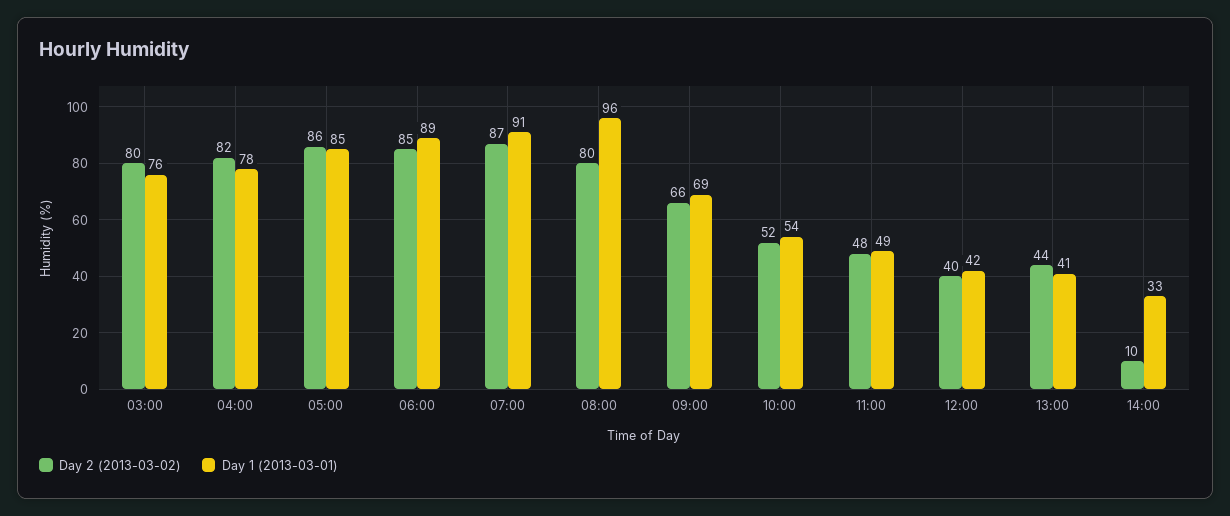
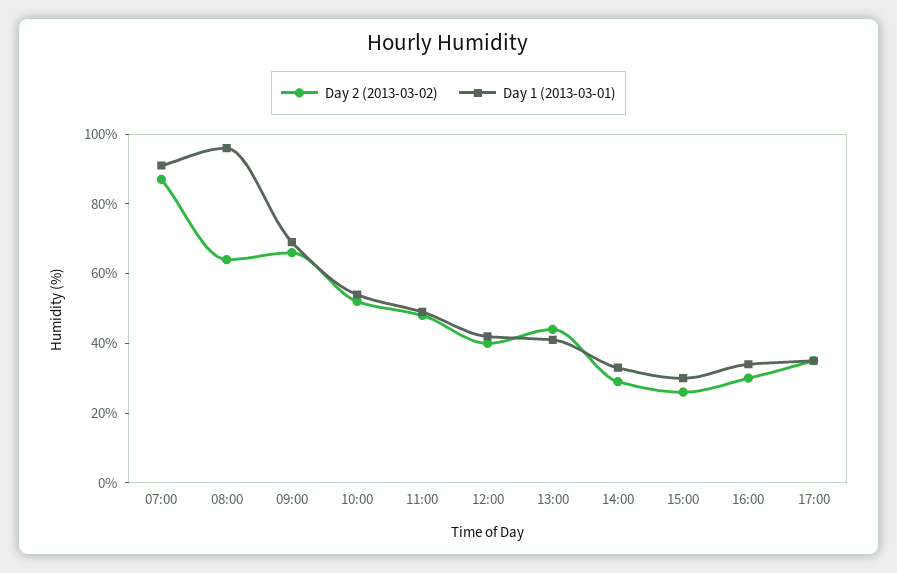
Day 2 (2013-03-02), 03:00: 80 -> none
Day 1 (2013-03-01), 03:00: 76 -> none
Day 2 (2013-03-02), 04:00: 82 -> none
Day 1 (2013-03-01), 04:00: 78 -> none
Day 2 (2013-03-02), 05:00: 86 -> none
Day 1 (2013-03-01), 05:00: 85 -> none
Day 2 (2013-03-02), 06:00: 85 -> none
Day 1 (2013-03-01), 06:00: 89 -> none
Day 2 (2013-03-02), 08:00: 80 -> 65
Day 2 (2013-03-02), 14:00: 10 -> 30
Day 2 (2013-03-02), 15:00: none -> 25
Day 1 (2013-03-01), 15:00: none -> 30
Day 2 (2013-03-02), 16:00: none -> 30
Day 1 (2013-03-01), 16:00: none -> 35
Day 2 (2013-03-02), 17:00: none -> 35
Day 1 (2013-03-01), 17:00: none -> 35

